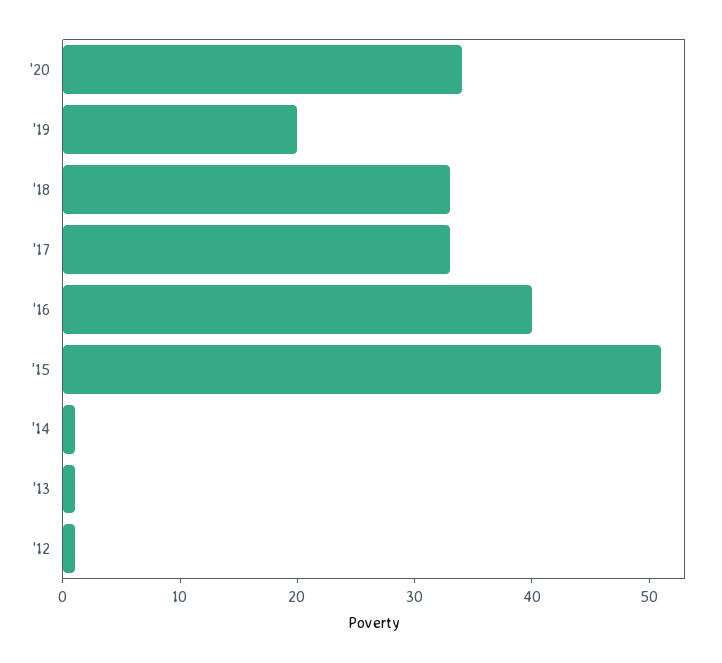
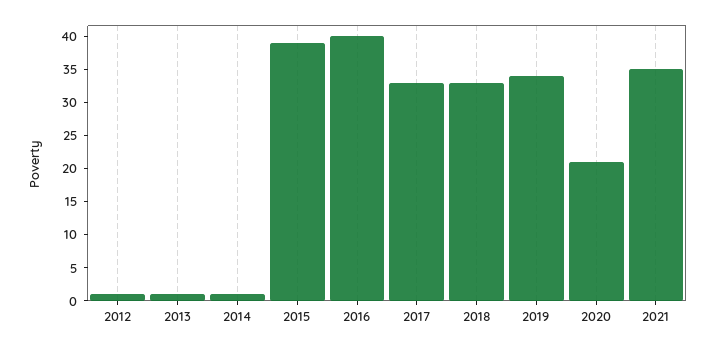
'20: 34 -> 20
'19: 20 -> 35
'15: 51 -> 40
2021: none -> 35

